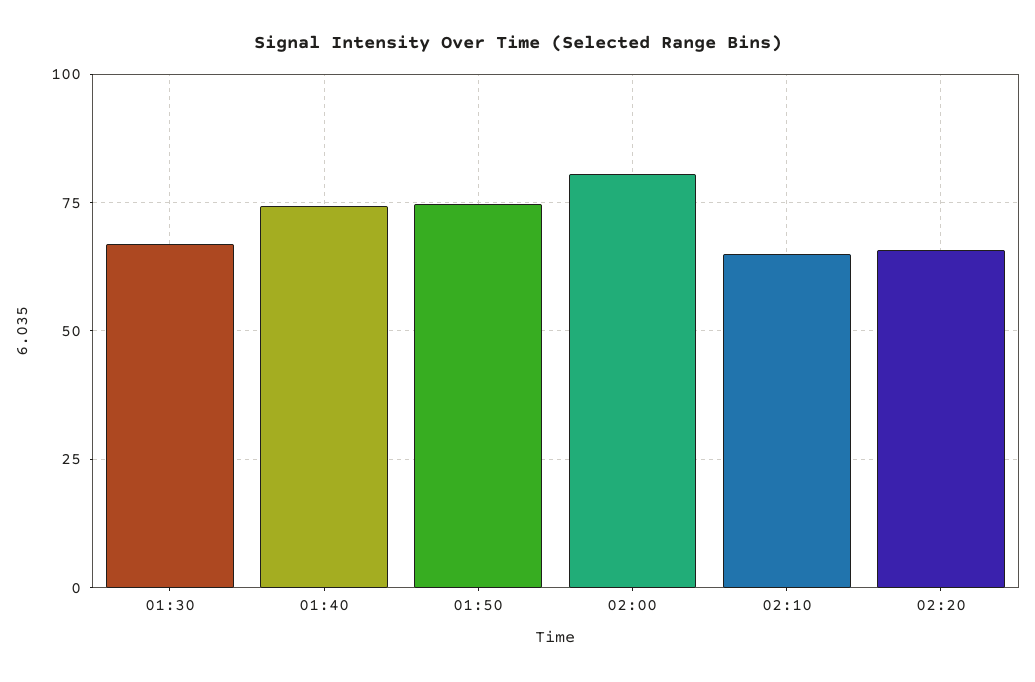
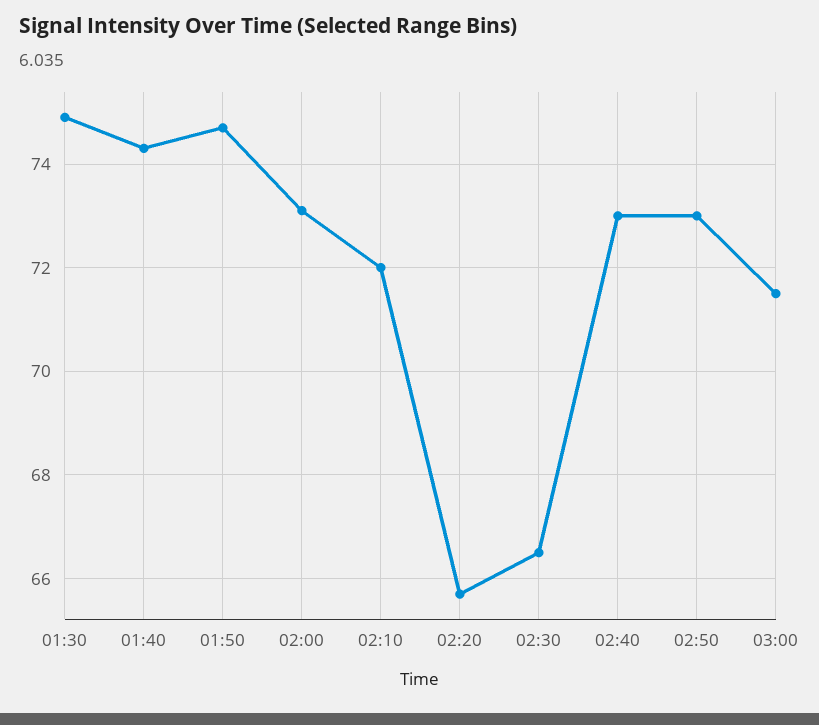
01:30: 67.5 -> 75
02:00: 80 -> 73
02:10: 65 -> 72
02:30: none -> 66.5
02:40: none -> 73
02:50: none -> 73
03:00: none -> 71.5

